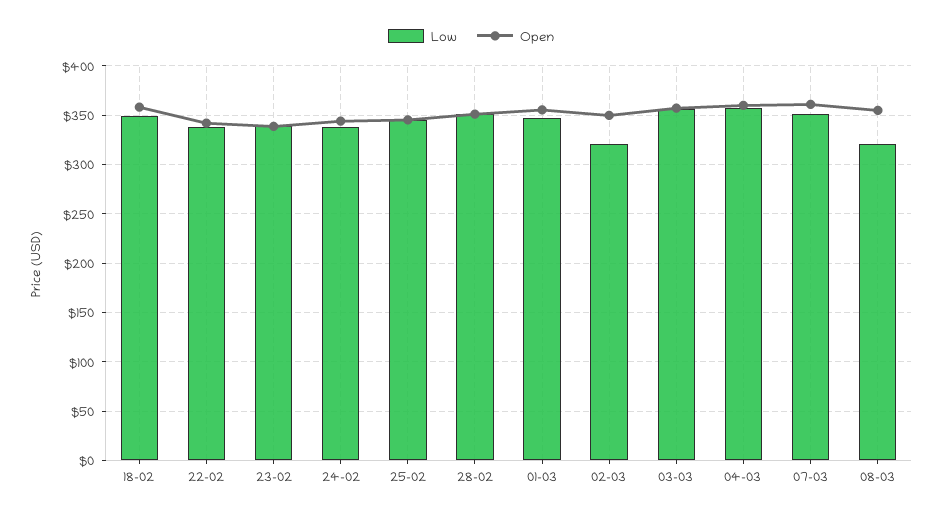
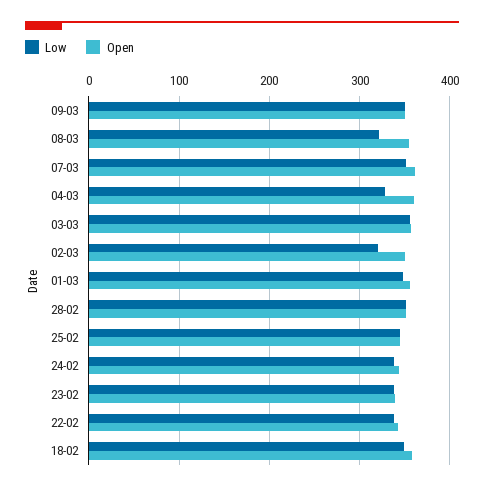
Low, 04-03: 360 -> 330
Low, 09-03: none -> 350
Open, 09-03: none -> 350

